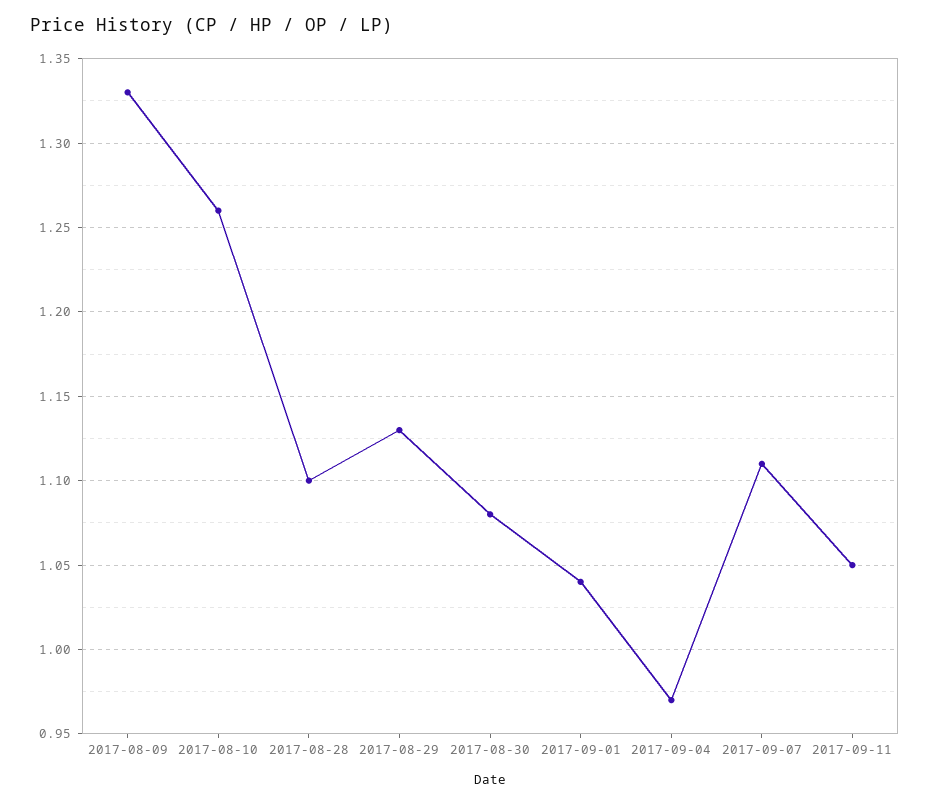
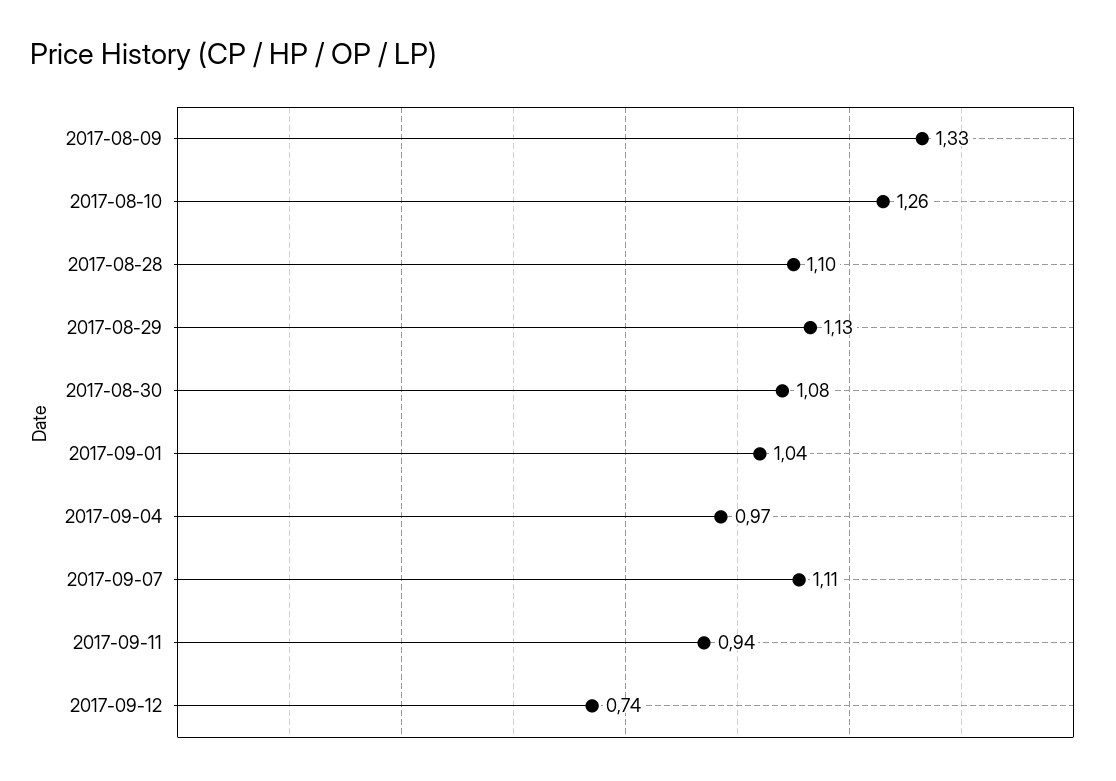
2017-09-11: 1.05 -> 0.94
2017-09-12: none -> 0.74

